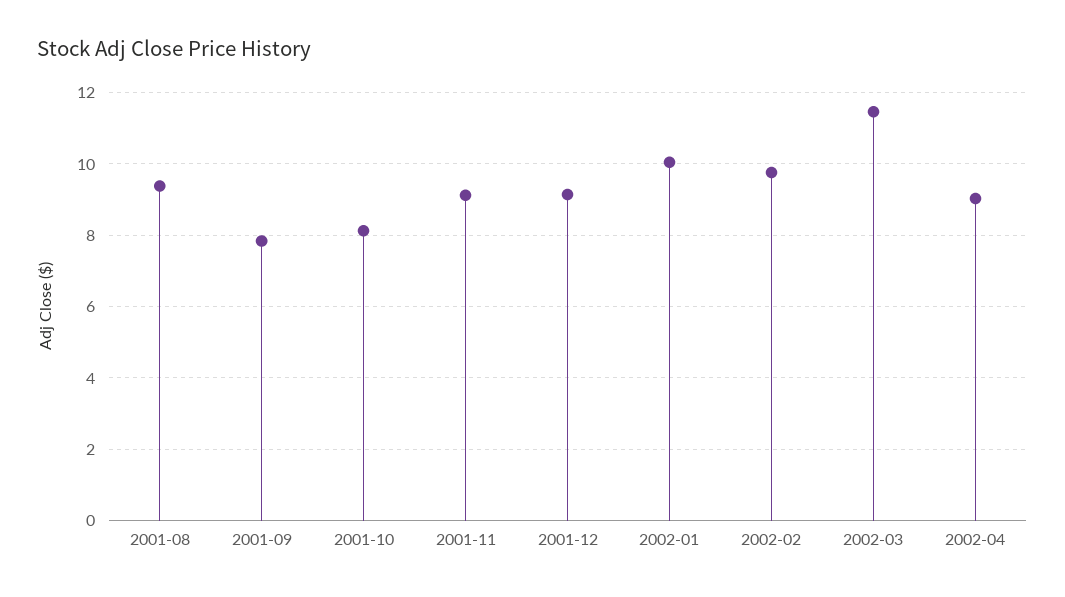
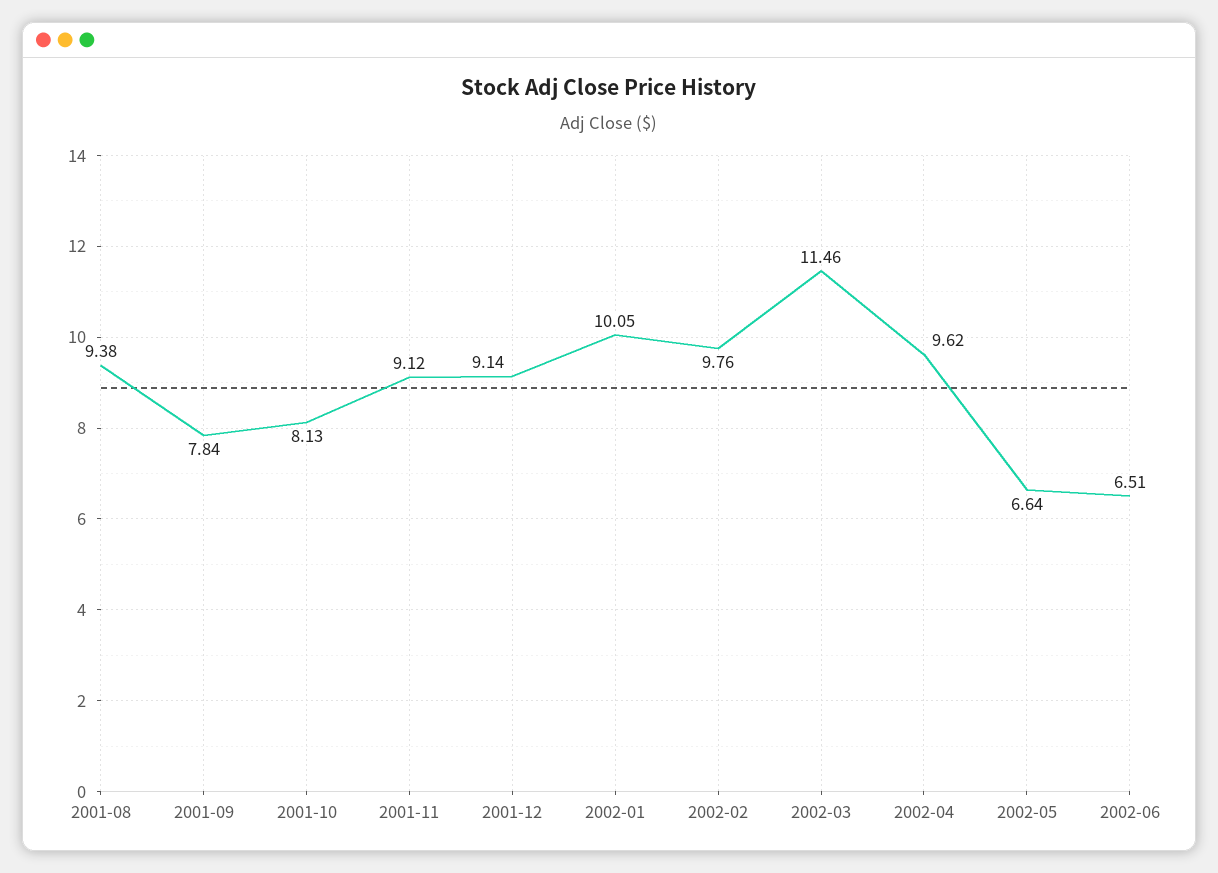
2002-04: 9 -> 9.62
2002-05: none -> 6.64
2002-06: none -> 6.51

